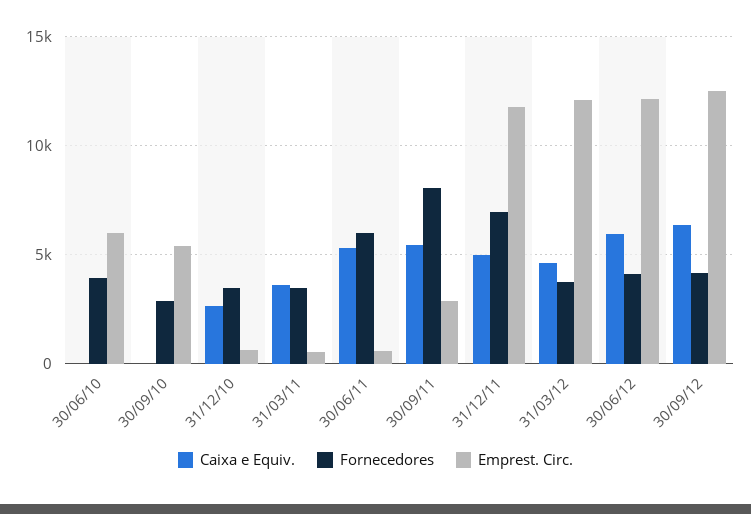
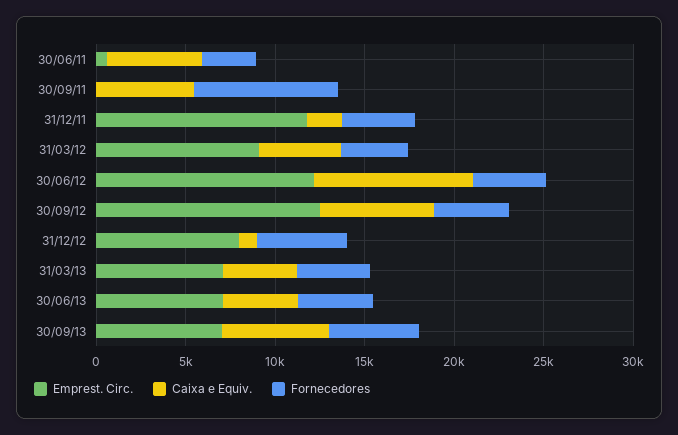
Caixa e Equiv., 30/06/10: 0 -> none
Fornecedores, 30/06/10: 4000 -> none
Emprest. Circ., 30/06/10: 6000 -> none
Caixa e Equiv., 30/09/10: 0 -> none
Fornecedores, 30/09/10: 3000 -> none
Emprest. Circ., 30/09/10: 5500 -> none
Caixa e Equiv., 31/12/10: 2500 -> none
Fornecedores, 31/12/10: 3500 -> none
Emprest. Circ., 31/12/10: 500 -> none
Caixa e Equiv., 31/03/11: 3500 -> none
Fornecedores, 31/03/11: 3500 -> none
Emprest. Circ., 31/03/11: 500 -> none
Fornecedores, 30/06/11: 6000 -> 3000
Emprest. Circ., 30/09/11: 3000 -> 0
Caixa e Equiv., 31/12/11: 5000 -> 2000
Fornecedores, 31/12/11: 7000 -> 4000
Emprest. Circ., 31/03/12: 12000 -> 9000
Caixa e Equiv., 30/06/12: 6000 -> 9000
Emprest. Circ., 31/12/12: none -> 8000
Caixa e Equiv., 31/12/12: none -> 1000
Fornecedores, 31/12/12: none -> 5000
Emprest. Circ., 31/03/13: none -> 7000
Caixa e Equiv., 31/03/13: none -> 4000
Fornecedores, 31/03/13: none -> 4000
Emprest. Circ., 30/06/13: none -> 7000
Caixa e Equiv., 30/06/13: none -> 4000
Fornecedores, 30/06/13: none -> 4000
Emprest. Circ., 30/09/13: none -> 7000
Caixa e Equiv., 30/09/13: none -> 6000
Fornecedores, 30/09/13: none -> 5000

